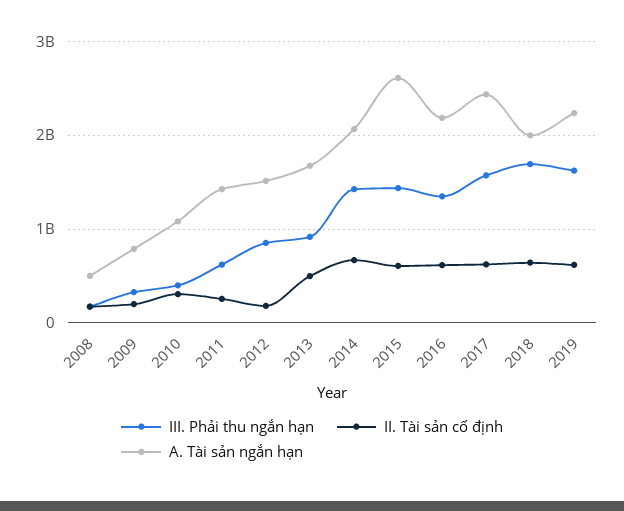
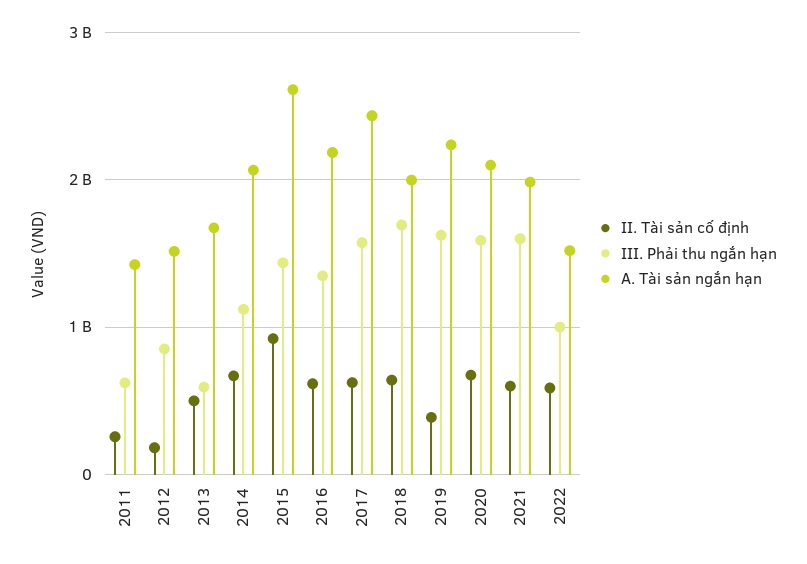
III. Phải thu ngắn hạn, 2008: 200000000 -> none
II. Tài sản cố định, 2008: 200000000 -> none
A. Tài sản ngắn hạn, 2008: 500000000 -> none
III. Phải thu ngắn hạn, 2009: 300000000 -> none
II. Tài sản cố định, 2009: 200000000 -> none
A. Tài sản ngắn hạn, 2009: 800000000 -> none
III. Phải thu ngắn hạn, 2010: 400000000 -> none
II. Tài sản cố định, 2010: 300000000 -> none
A. Tài sản ngắn hạn, 2010: 1100000000 -> none
III. Phải thu ngắn hạn, 2013: 900000000 -> 600000000
III. Phải thu ngắn hạn, 2014: 1400000000 -> 1100000000
II. Tài sản cố định, 2015: 600000000 -> 900000000
II. Tài sản cố định, 2019: 600000000 -> 400000000
II. Tài sản cố định, 2020: none -> 700000000
III. Phải thu ngắn hạn, 2020: none -> 1600000000
A. Tài sản ngắn hạn, 2020: none -> 2100000000
II. Tài sản cố định, 2021: none -> 600000000
III. Phải thu ngắn hạn, 2021: none -> 1600000000
A. Tài sản ngắn hạn, 2021: none -> 2000000000
II. Tài sản cố định, 2022: none -> 600000000
III. Phải thu ngắn hạn, 2022: none -> 1000000000
A. Tài sản ngắn hạn, 2022: none -> 1500000000

